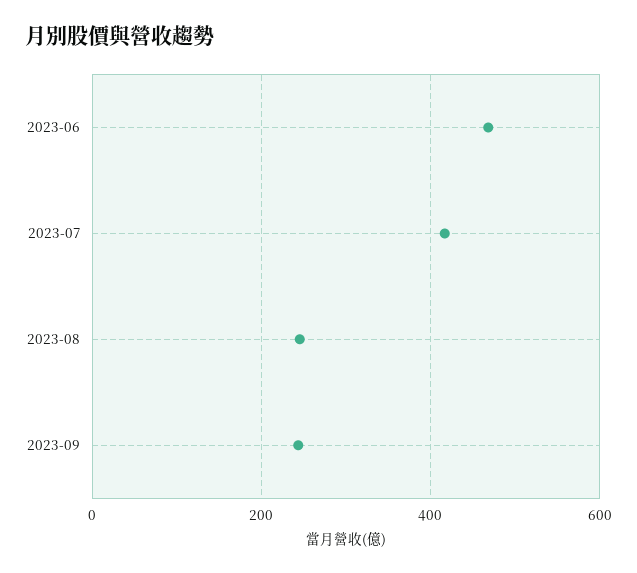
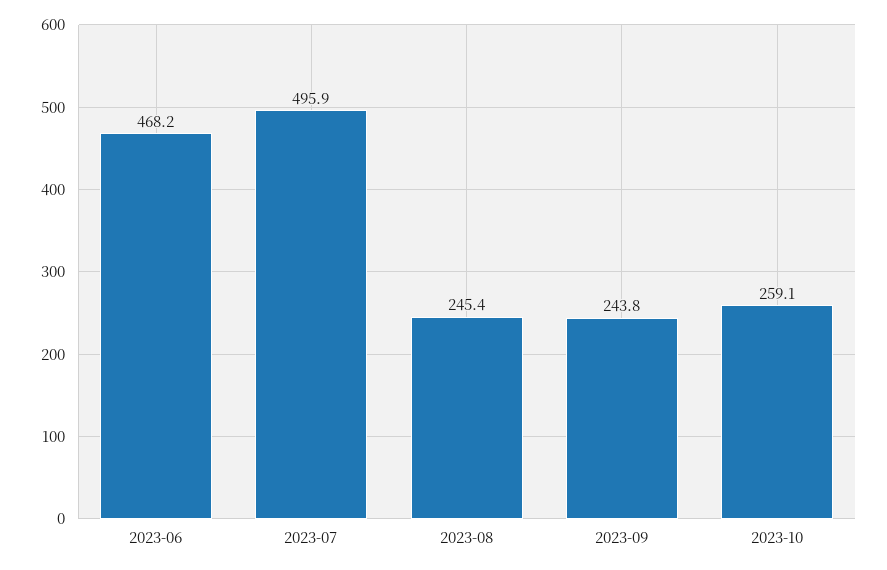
2023-07: 420 -> 495.9
2023-10: none -> 259.1

